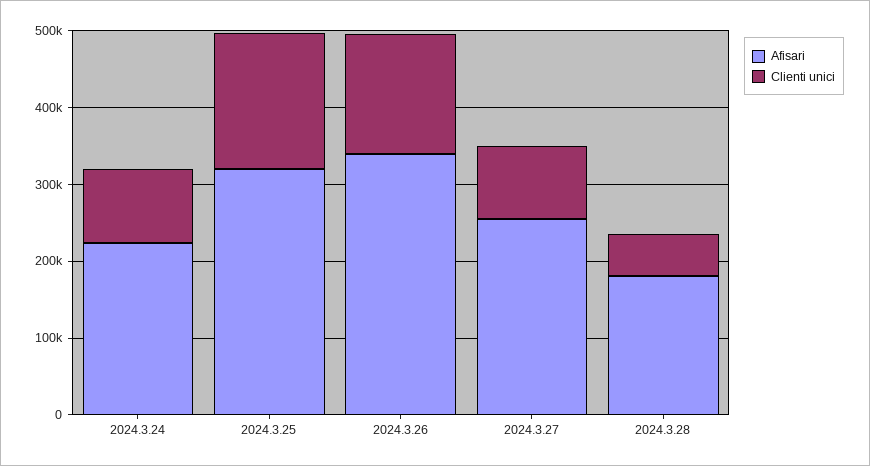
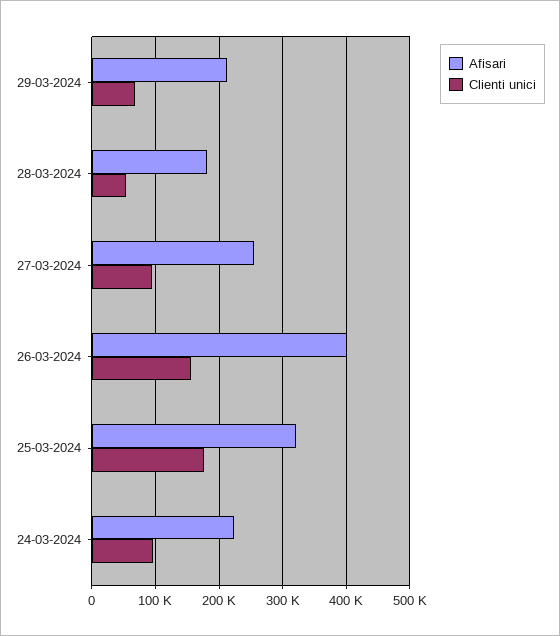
Afisari, 2024.3.26: 340000 -> 400000
Afisari, 29-03-2024: none -> 210000
Clienti unici, 29-03-2024: none -> 70000

